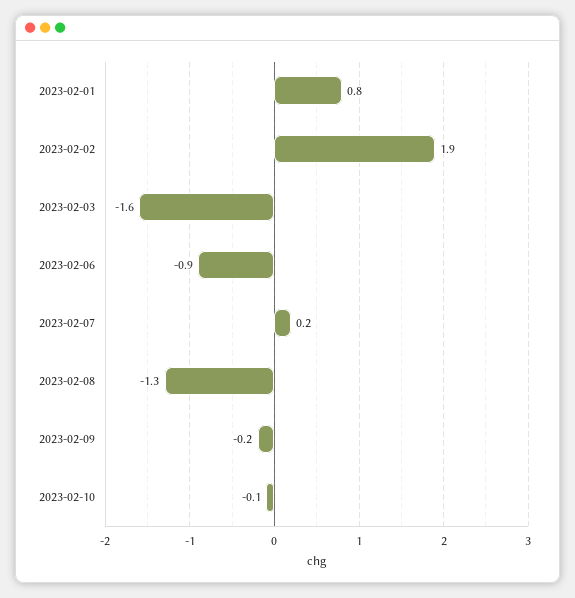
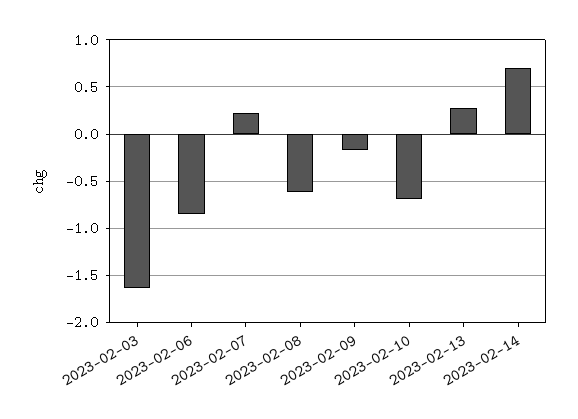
2023-02-01: 0.8 -> none
2023-02-02: 1.9 -> none
2023-02-08: -1.3 -> -0.6
2023-02-10: -0.1 -> -0.7
2023-02-13: none -> 0.3
2023-02-14: none -> 0.7

